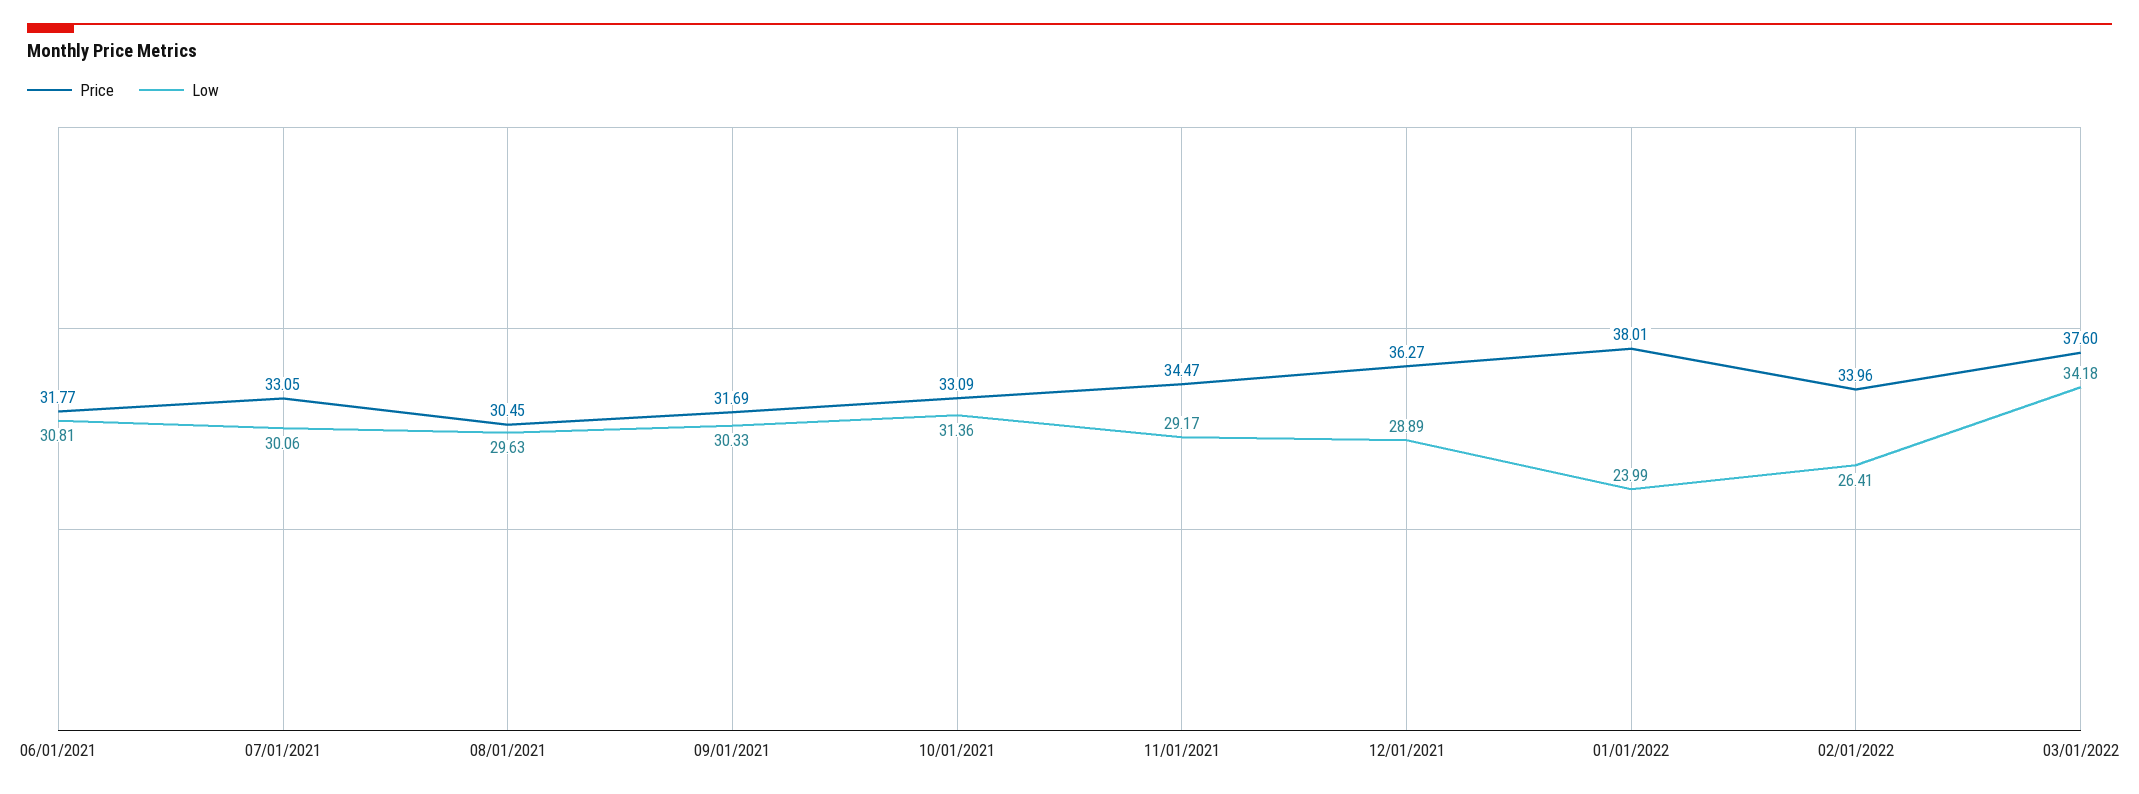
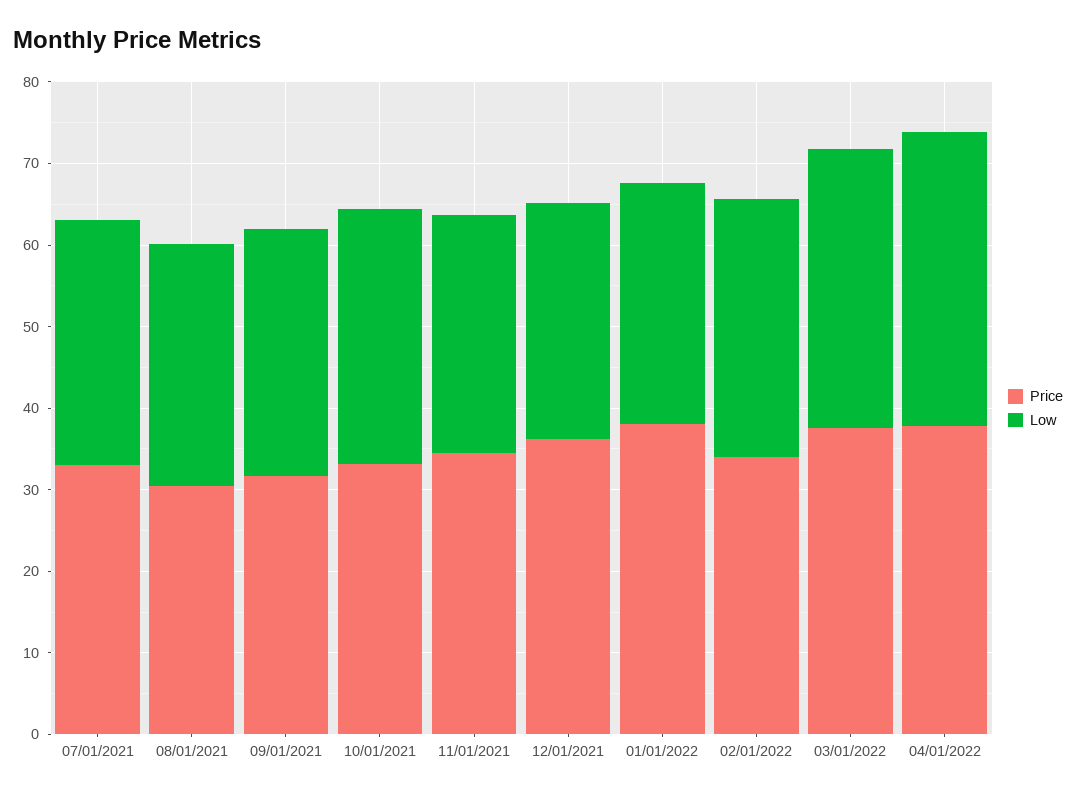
Price, 06/01/2021: 31.77 -> none
Low, 06/01/2021: 30.81 -> none
Low, 01/01/2022: 23.99 -> 30
Low, 02/01/2022: 26.41 -> 32
Price, 04/01/2022: none -> 38
Low, 04/01/2022: none -> 36

